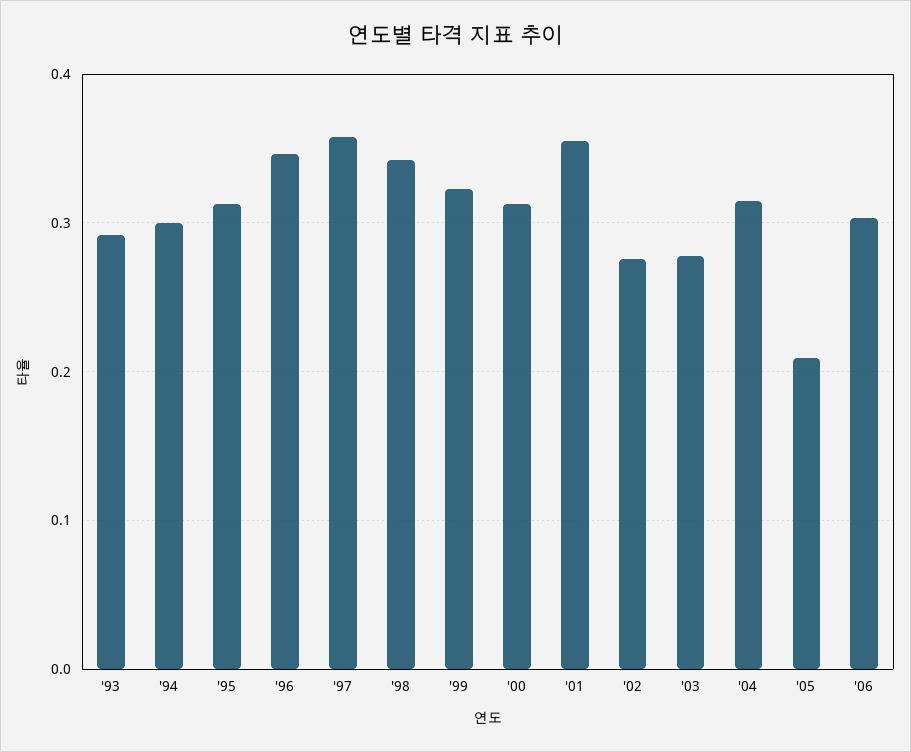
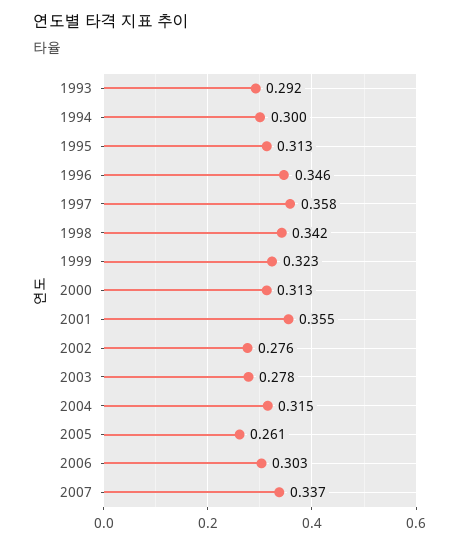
'05: 0.21 -> 0.261
2007: none -> 0.337

